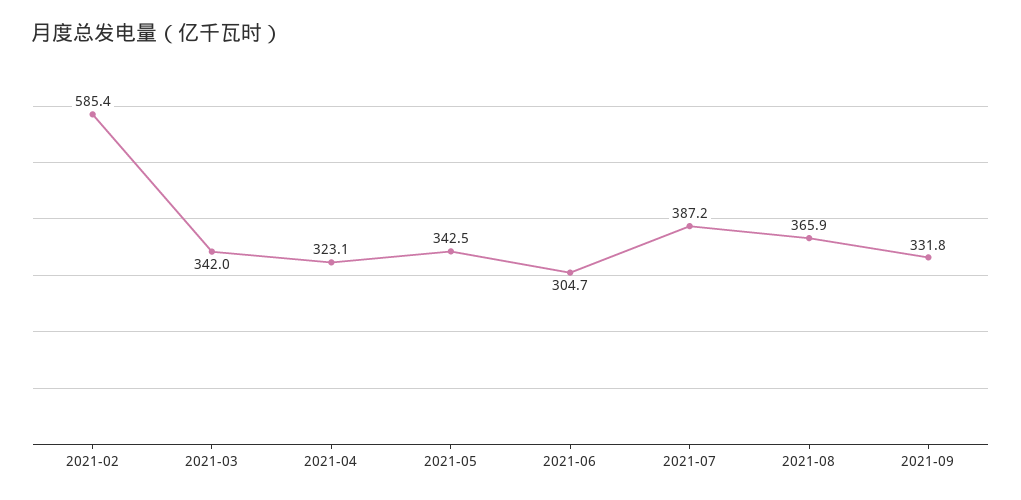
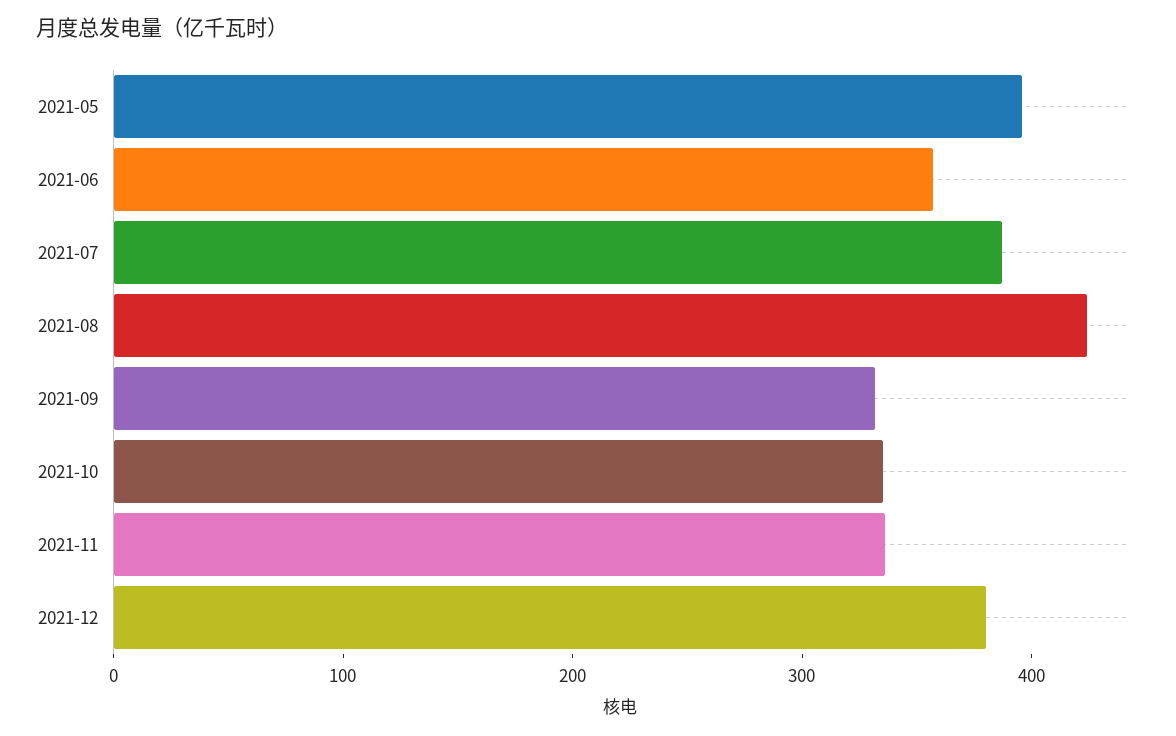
2021-02: 585.4 -> none
2021-03: 342 -> none
2021-04: 323.1 -> none
2021-05: 342.5 -> 400
2021-06: 304.7 -> 360
2021-08: 365.9 -> 420
2021-10: none -> 340
2021-11: none -> 340
2021-12: none -> 380

